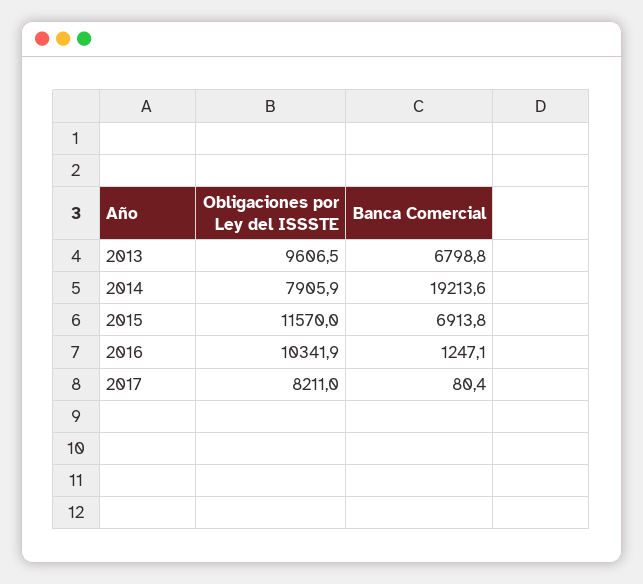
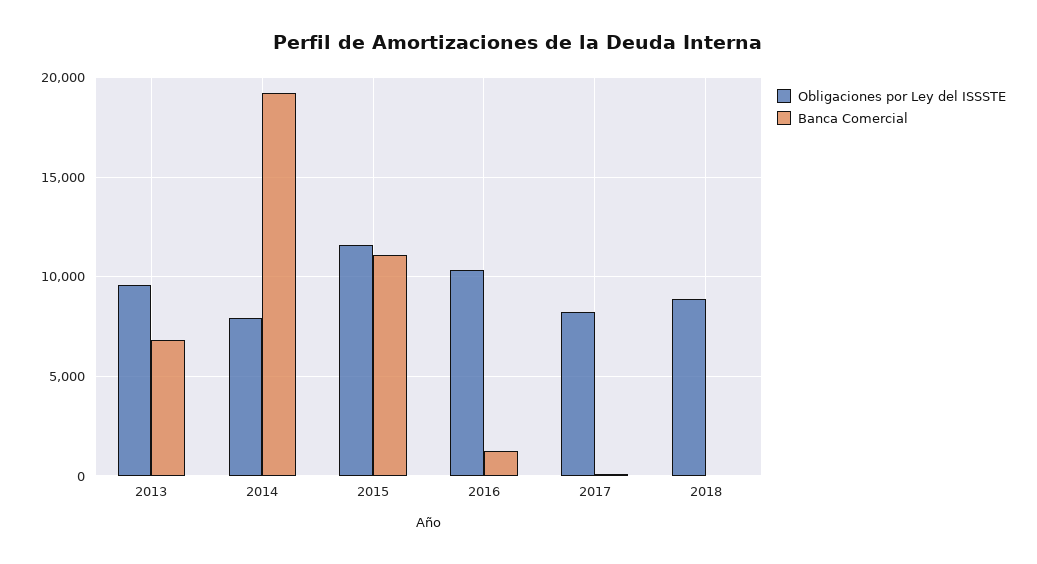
Banca Comercial, 2015: 6913.8 -> 11000
Obligaciones por Ley del ISSSTE, 2018: none -> 9000
Banca Comercial, 2018: none -> 0

